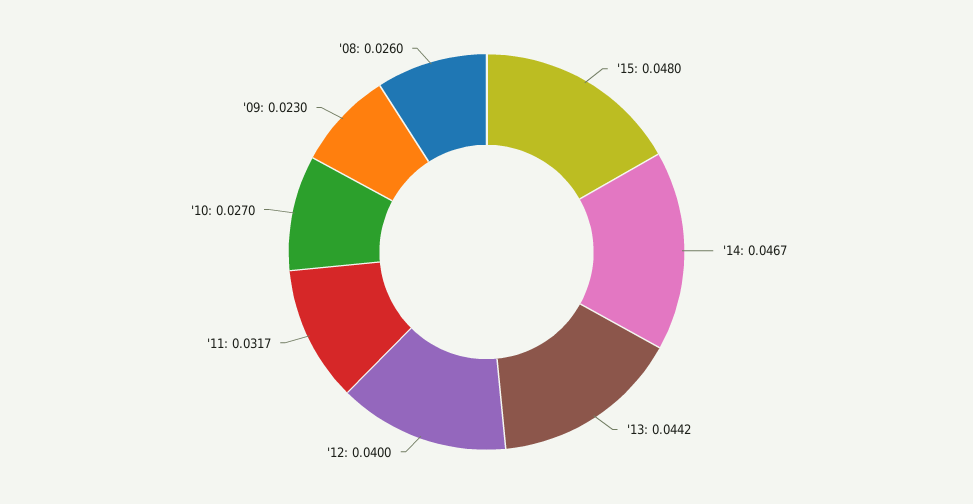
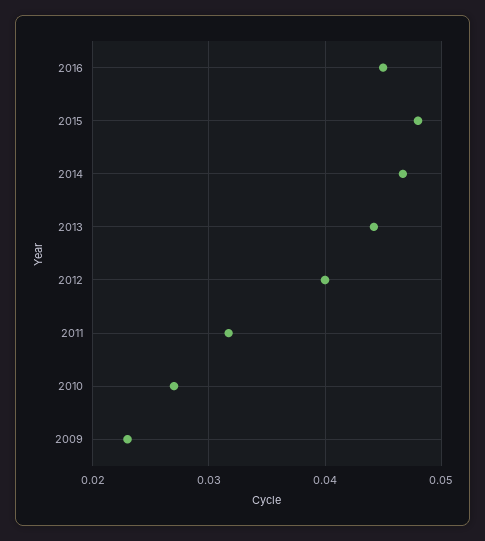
'08: 0.026 -> none
2016: none -> 0.045

